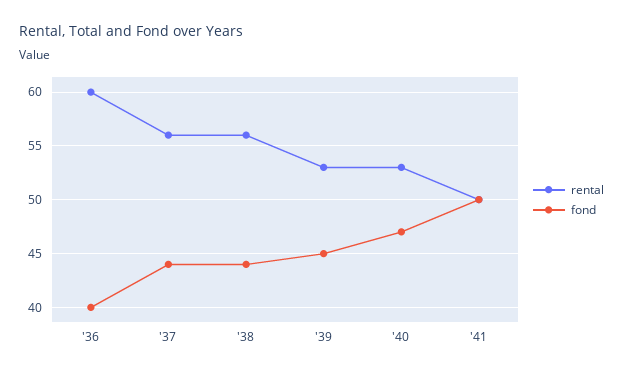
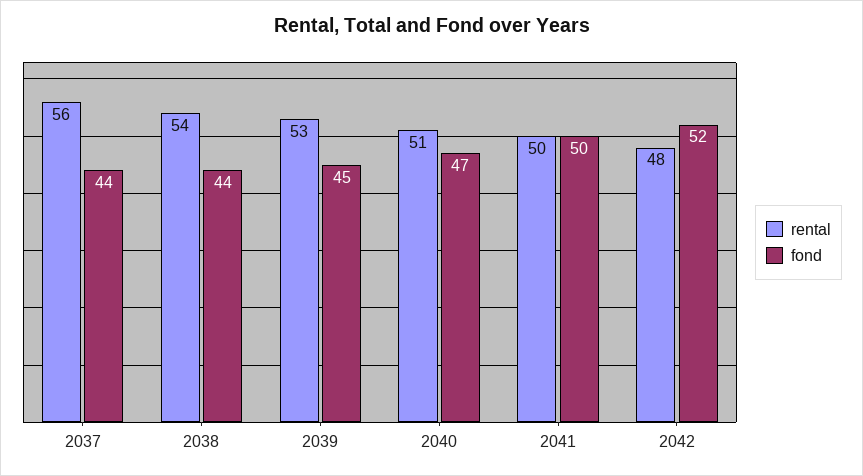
rental, '36: 60 -> none
fond, '36: 40 -> none
rental, '38: 56 -> 54
rental, '40: 53 -> 51
rental, 2042: none -> 48
fond, 2042: none -> 52

